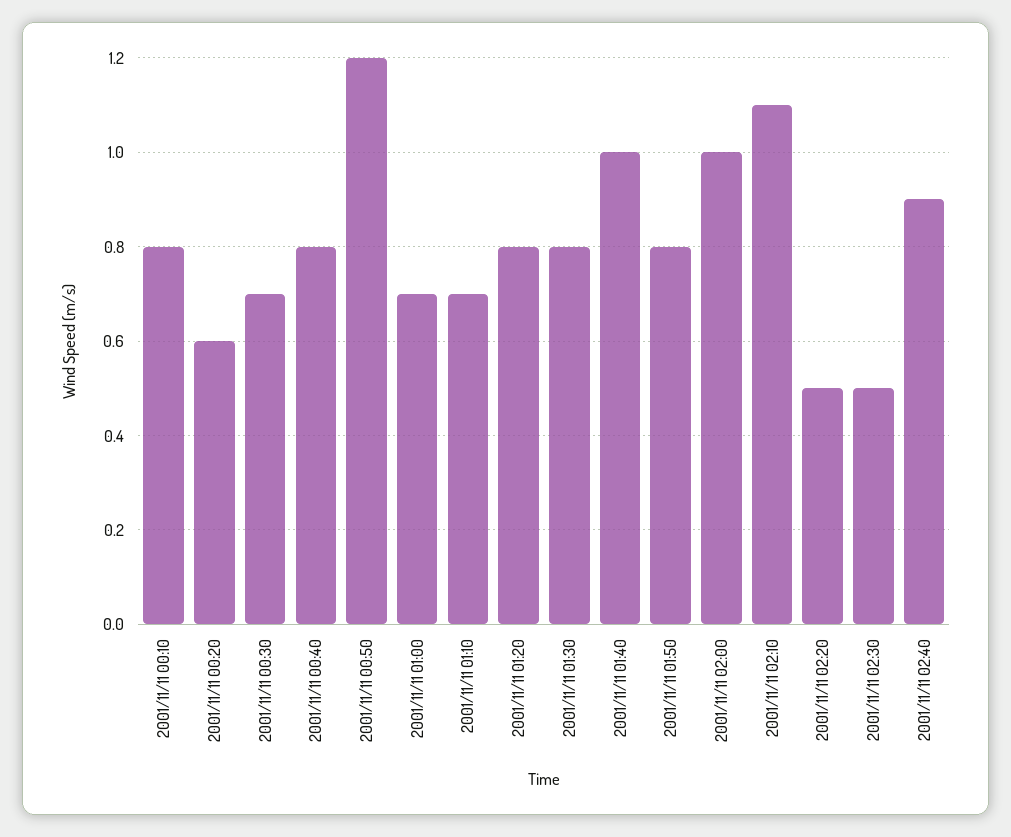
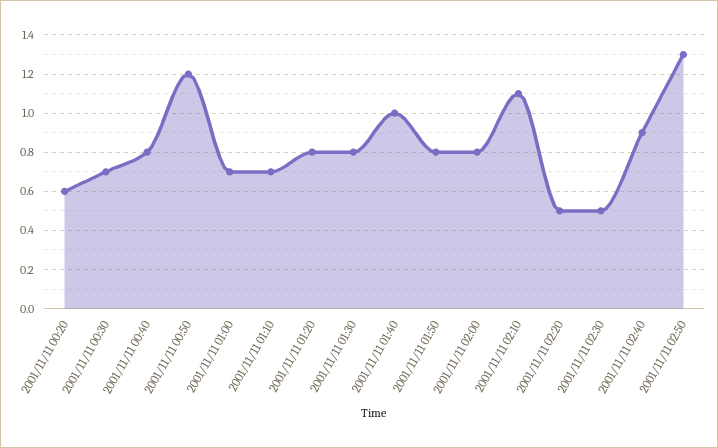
2001/11/11 00:10: 0.8 -> none
2001/11/11 02:00: 1 -> 0.8
2001/11/11 02:50: none -> 1.3

